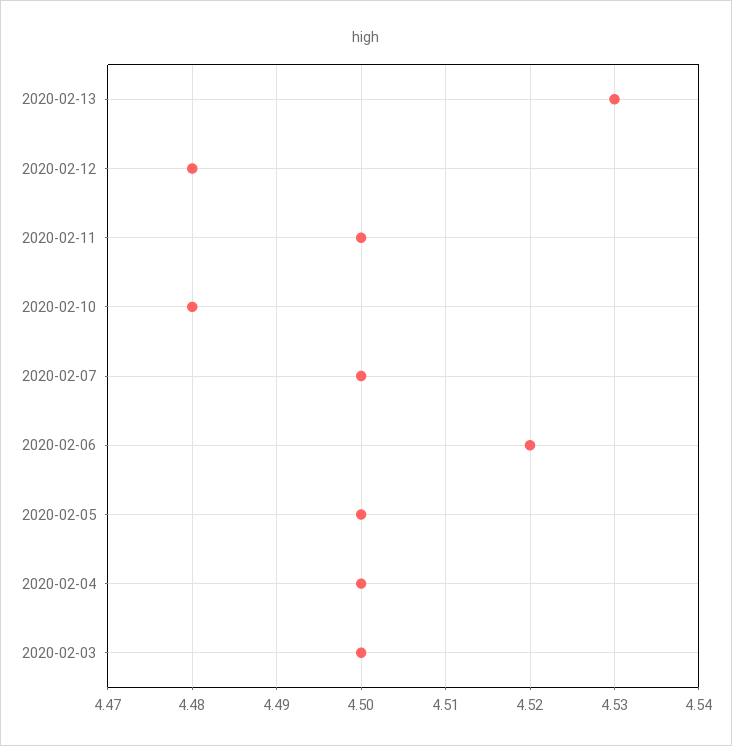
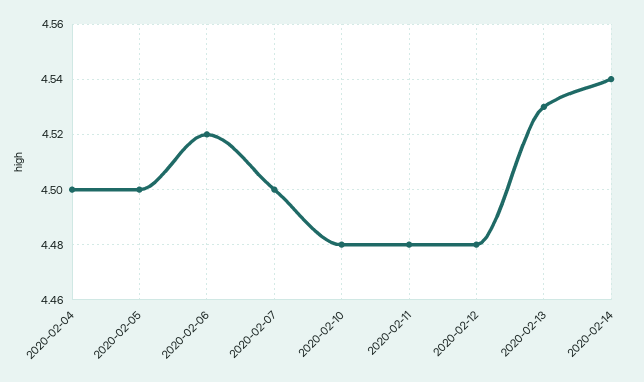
2020-02-11: 4.5 -> 4.48
2020-02-03: 4.5 -> none
2020-02-14: none -> 4.54

